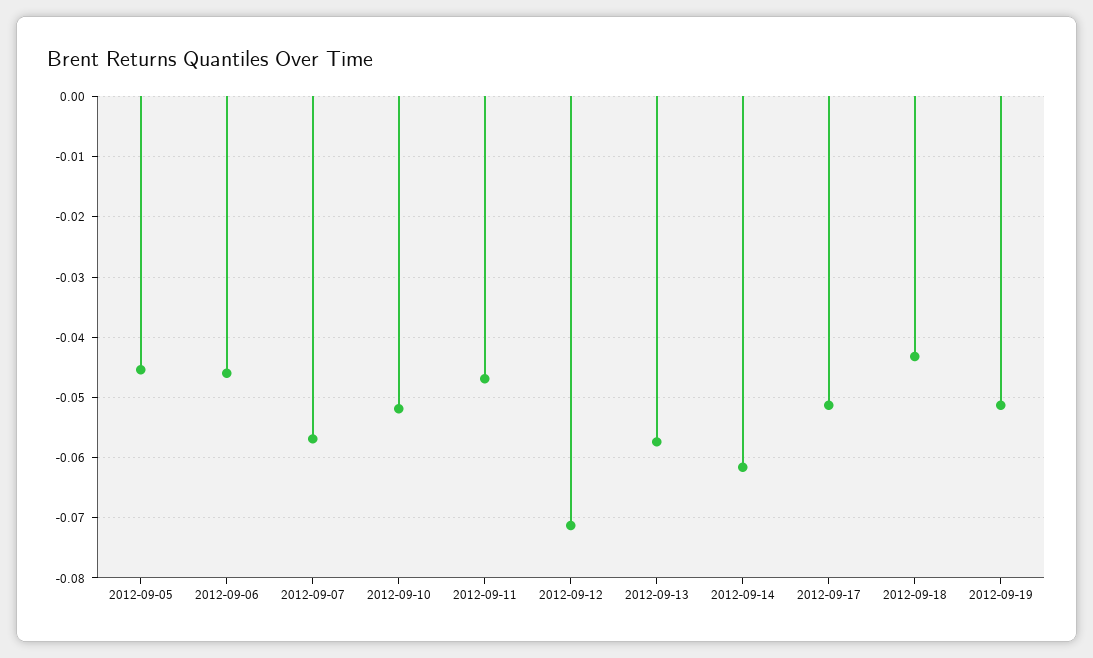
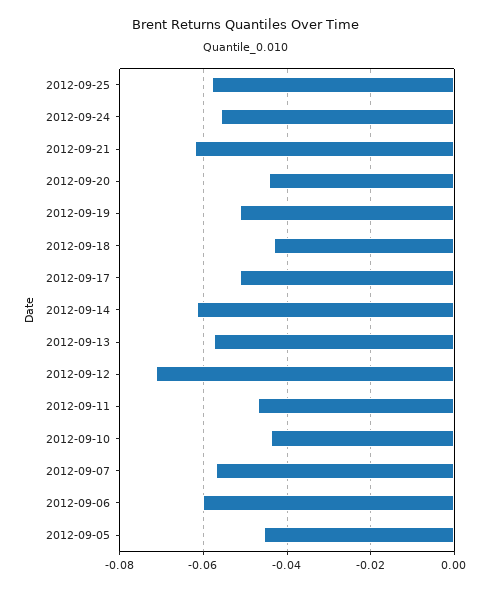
2012-09-06: -0.046 -> -0.06
2012-09-10: -0.052 -> -0.044
2012-09-25: none -> -0.058
2012-09-24: none -> -0.056
2012-09-21: none -> -0.062
2012-09-20: none -> -0.044

